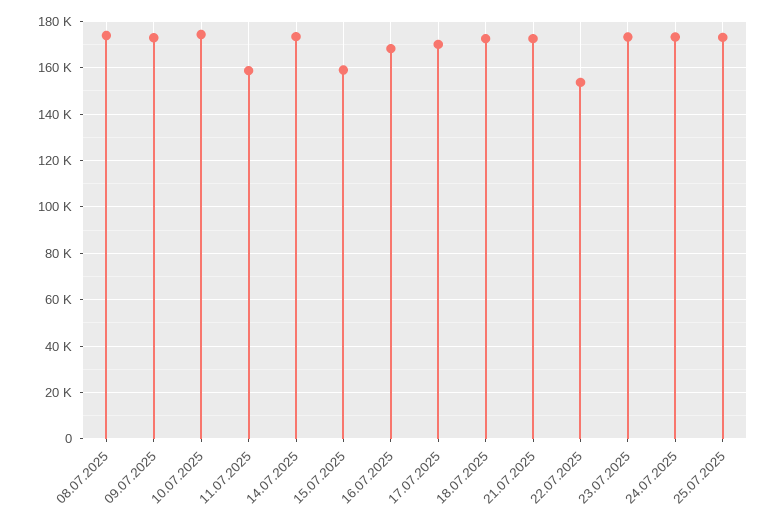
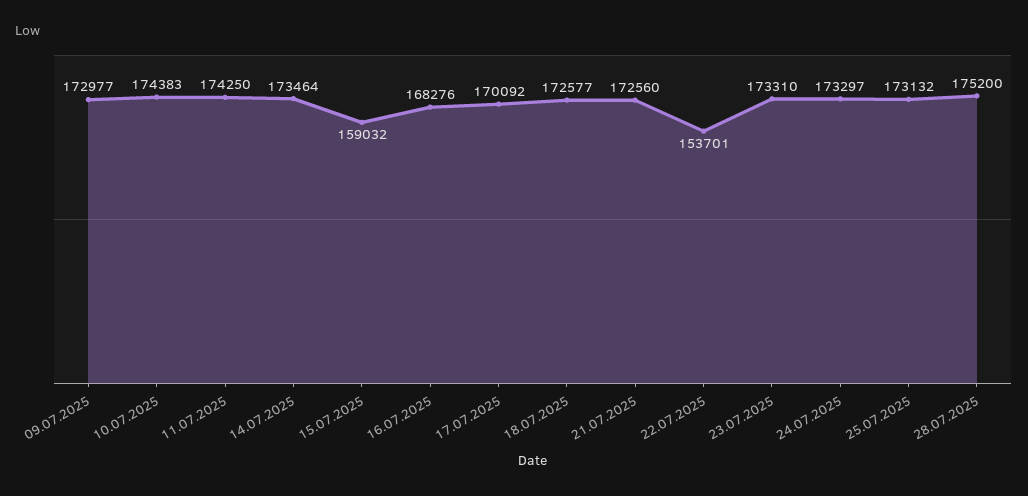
08.07.2025: 175000 -> none
11.07.2025: 160000 -> 174250
28.07.2025: none -> 175200

